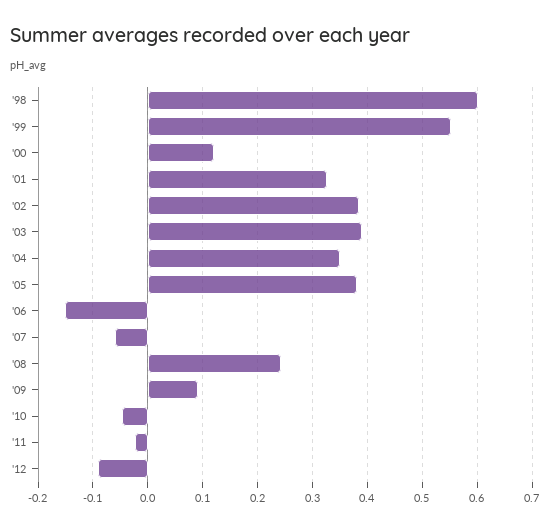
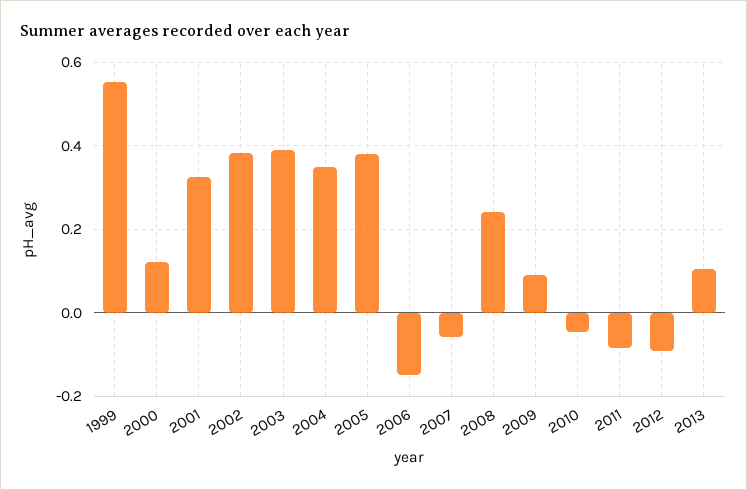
'98: 0.6 -> none
'11: -0.02 -> -0.08
2013: none -> 0.1

